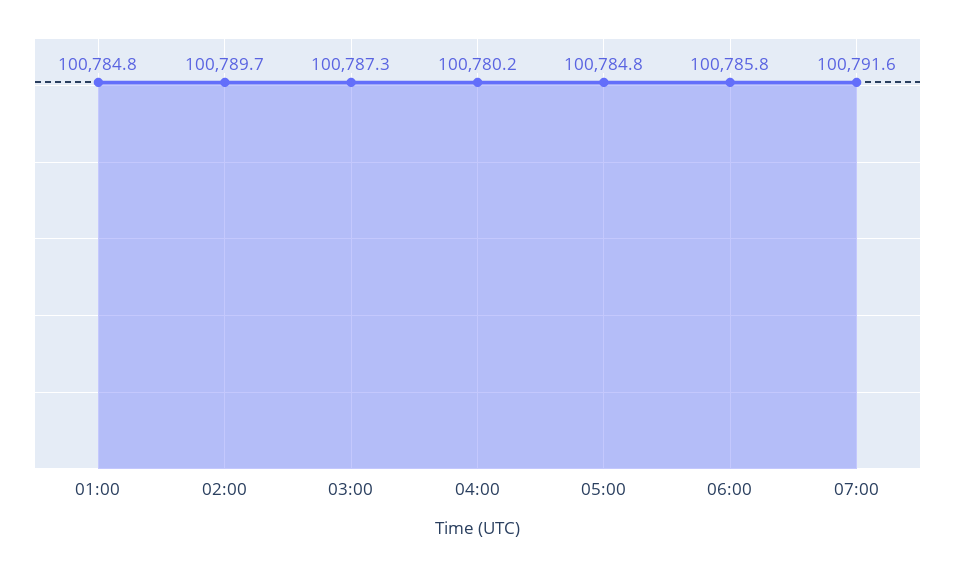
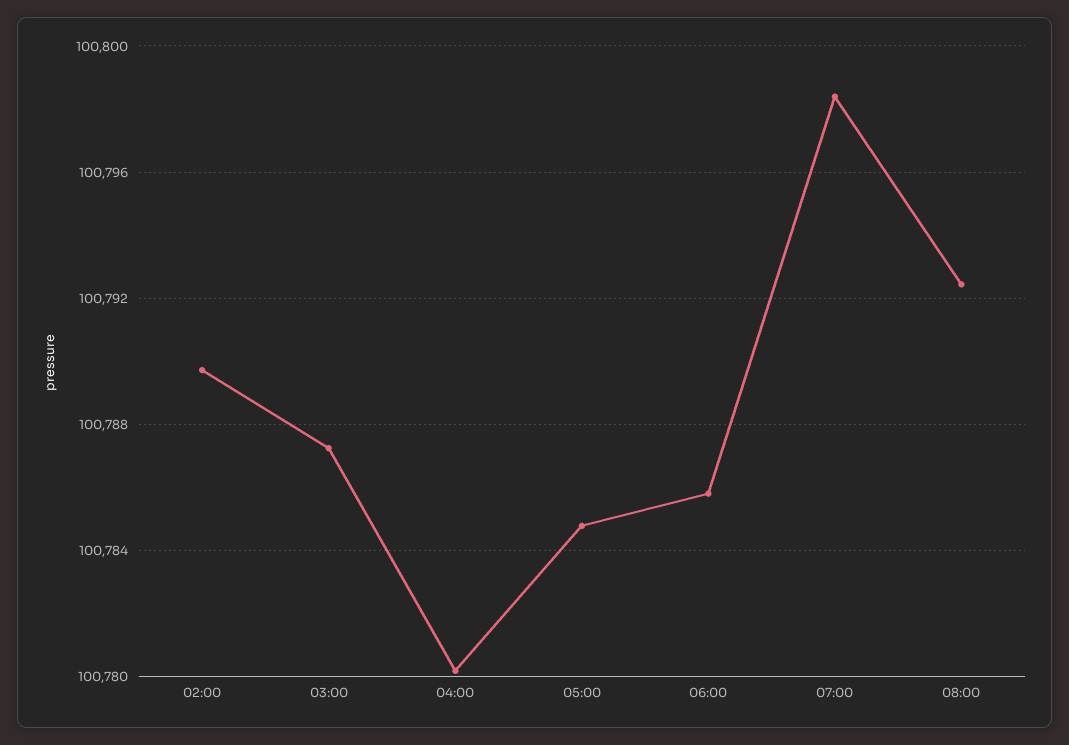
01:00: 100784.8 -> none
07:00: 100791.6 -> 100798.5
08:00: none -> 100792.5

